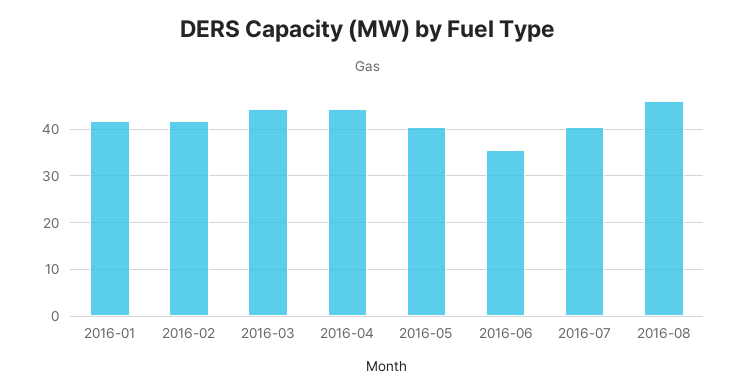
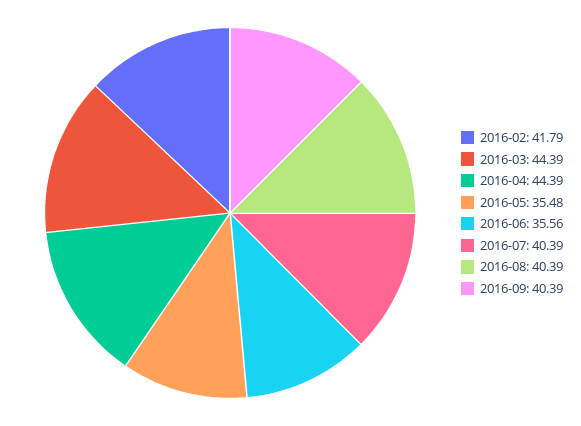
2016-01: 42 -> none
2016-05: 40 -> 35.48
2016-08: 46 -> 40.39
2016-09: none -> 40.39

